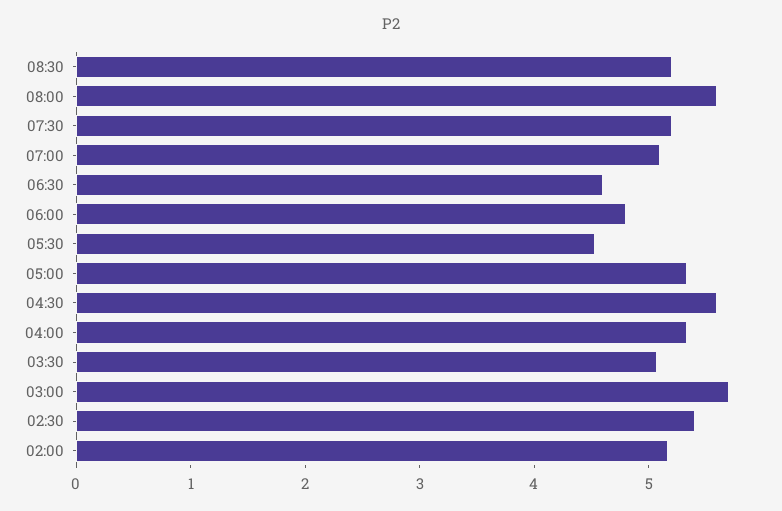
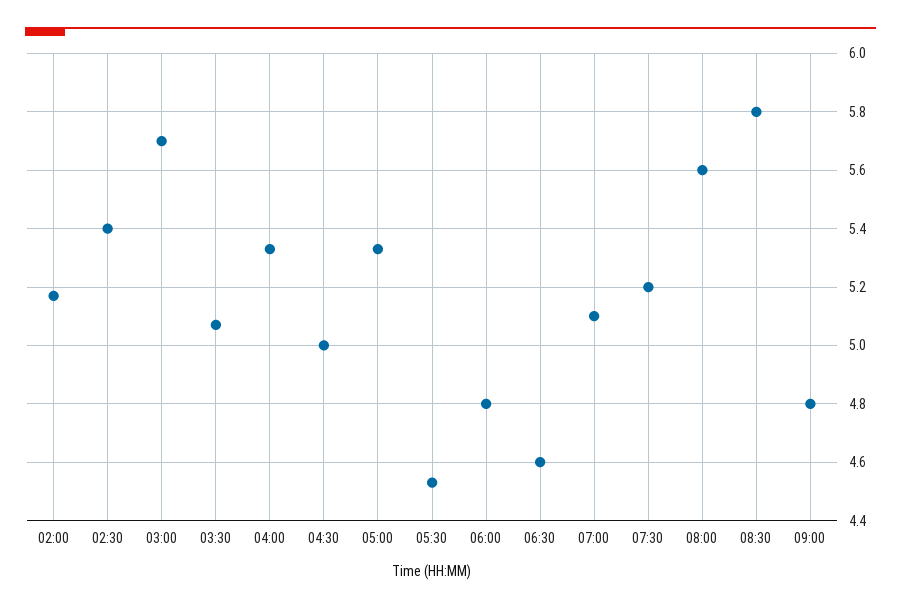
08:30: 5.2 -> 5.8
04:30: 5.6 -> 5
09:00: none -> 4.8

